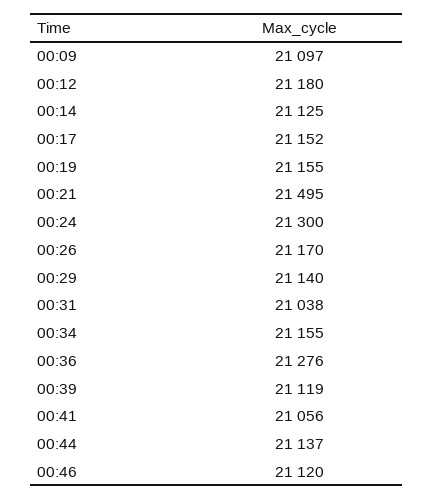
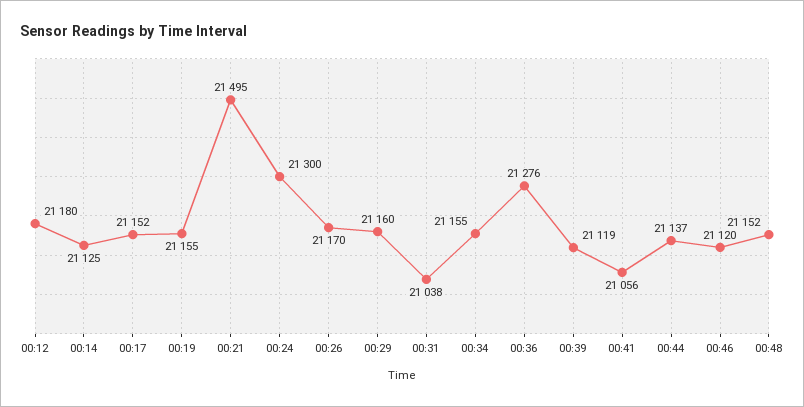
00:09: 21097 -> none
00:29: 21140 -> 21160
00:48: none -> 21152

